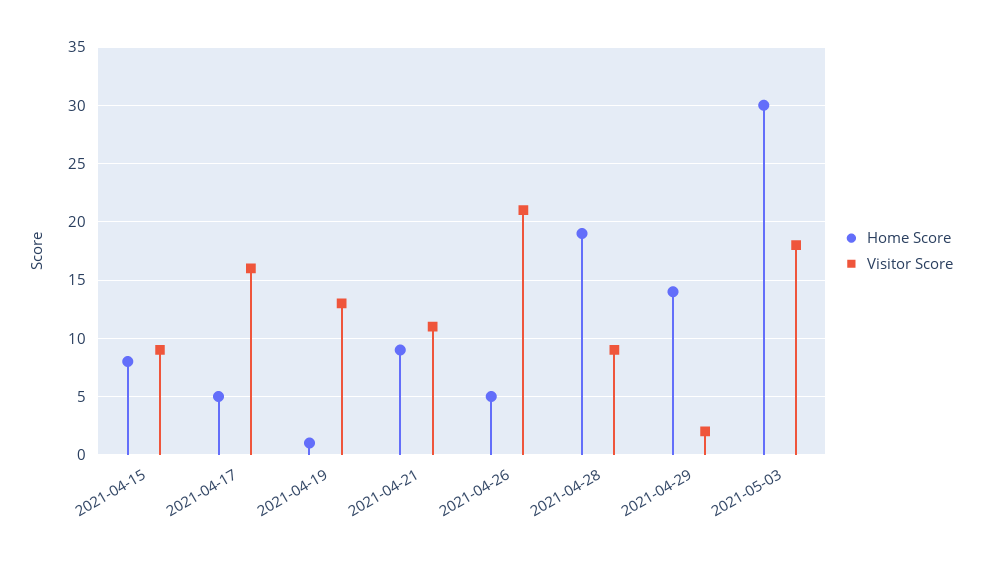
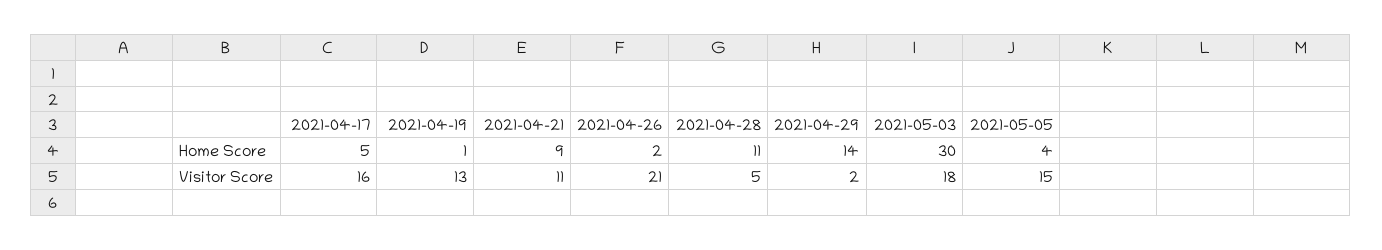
Home Score, 2021-04-15: 8 -> none
Visitor Score, 2021-04-15: 9 -> none
Home Score, 2021-04-26: 5 -> 2
Home Score, 2021-04-28: 19 -> 11
Visitor Score, 2021-04-28: 9 -> 5
Home Score, 2021-05-05: none -> 4
Visitor Score, 2021-05-05: none -> 15

